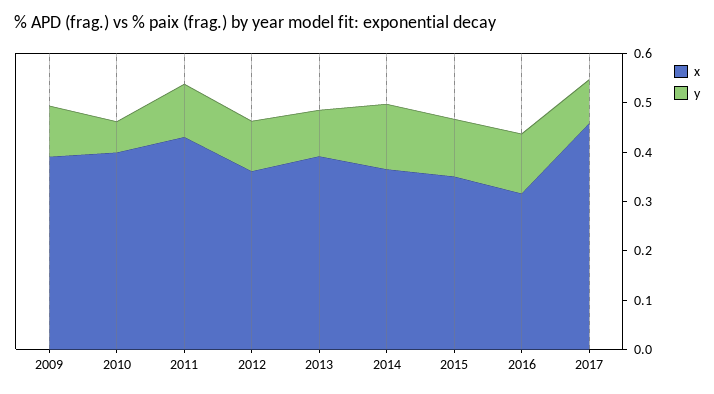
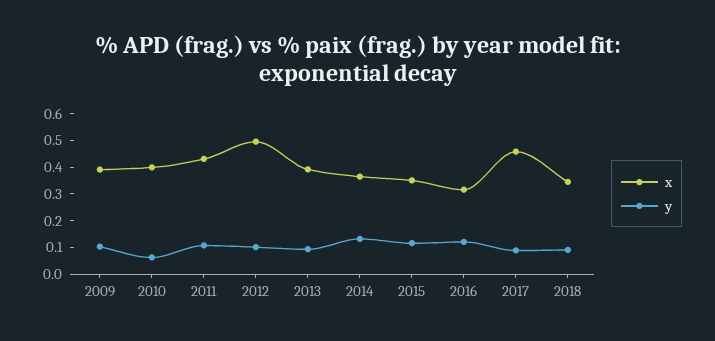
x, 2012: 0.36 -> 0.5
x, 2018: none -> 0.35
y, 2018: none -> 0.1

